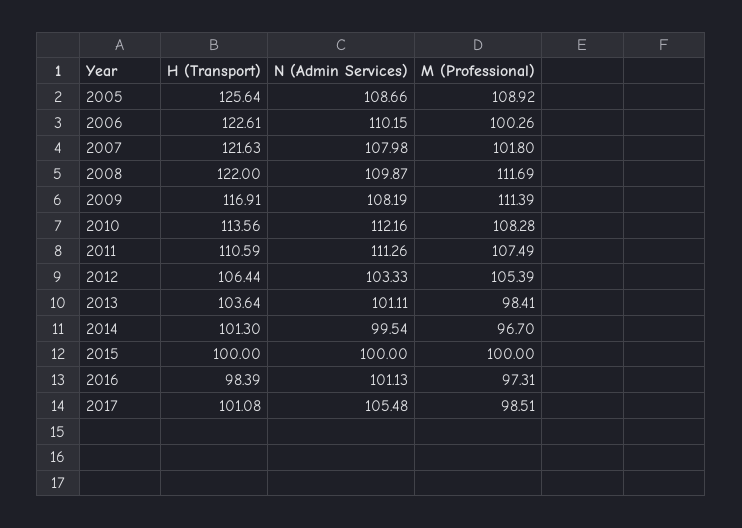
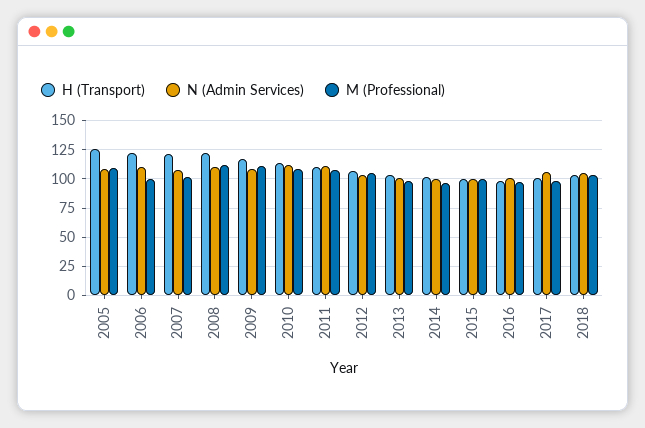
H (Transport), 2018: none -> 100
N (Admin Services), 2018: none -> 100
M (Professional), 2018: none -> 100

